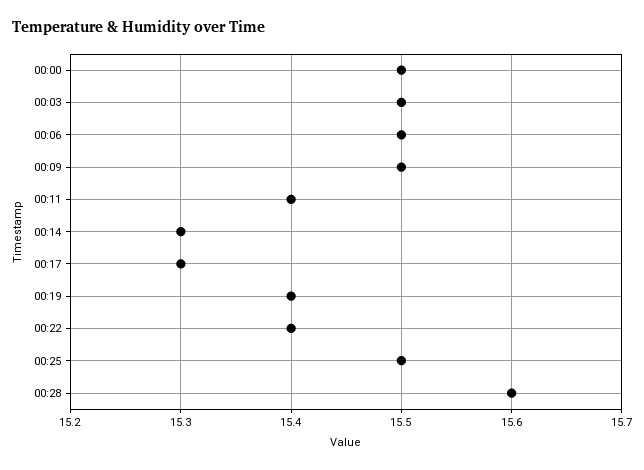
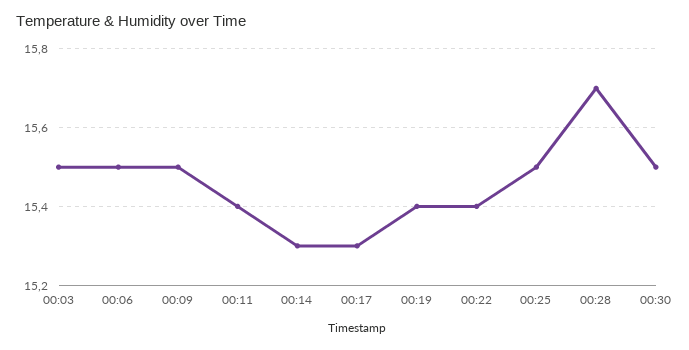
00:00: 15.5 -> none
00:28: 15.6 -> 15.7
00:30: none -> 15.5

